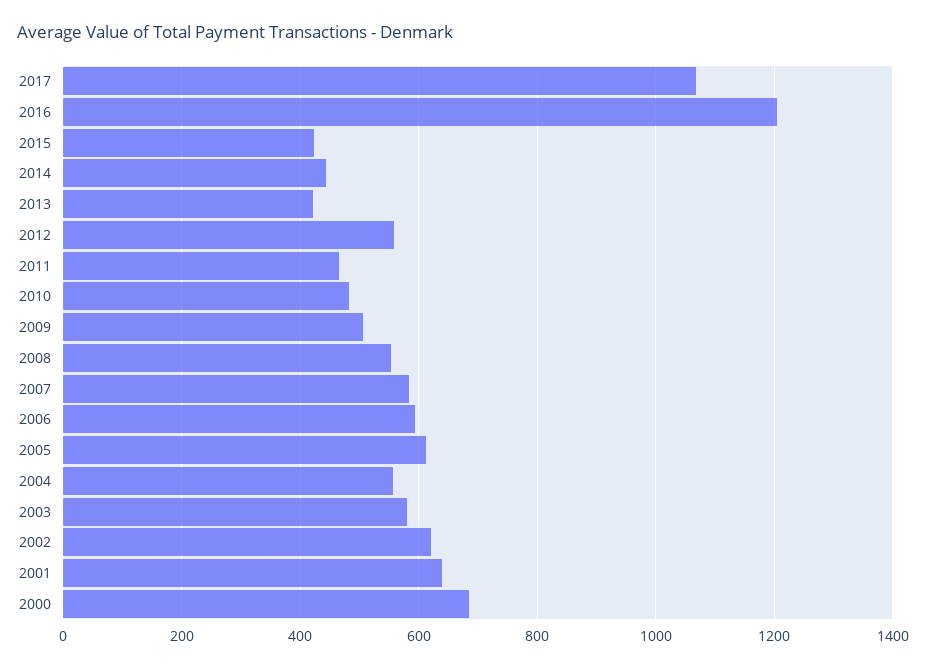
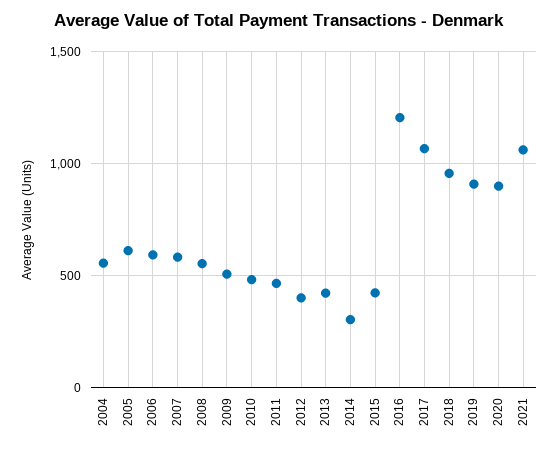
2014: 440 -> 300
2012: 560 -> 400
2003: 580 -> none
2002: 620 -> none
2001: 640 -> none
2000: 680 -> none
2018: none -> 950
2019: none -> 900
2020: none -> 900
2021: none -> 1050

